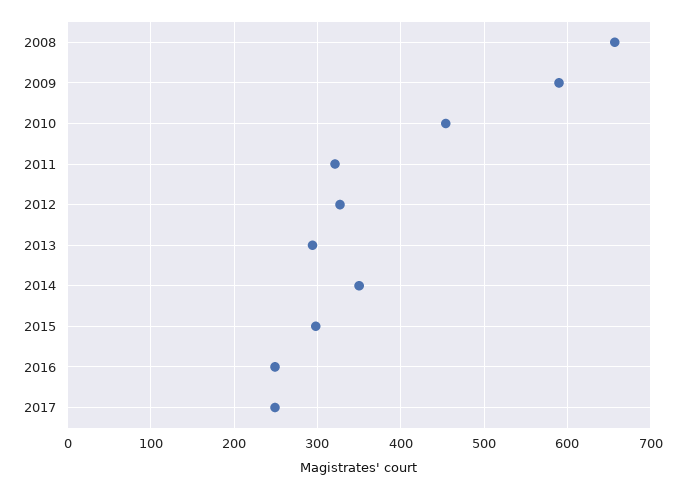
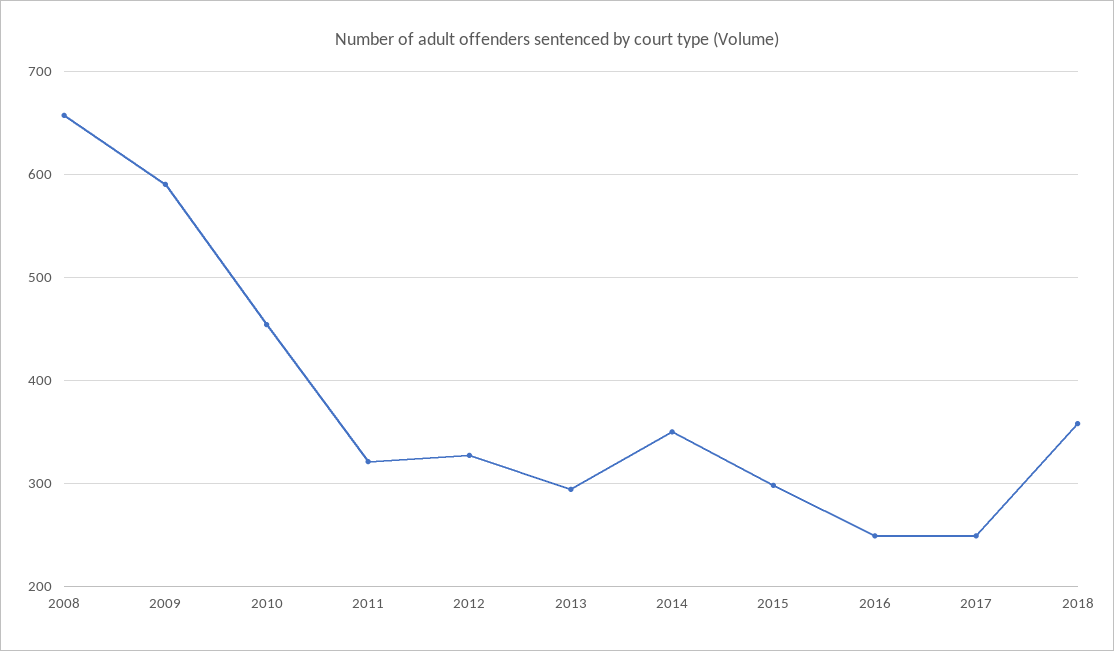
2018: none -> 360

